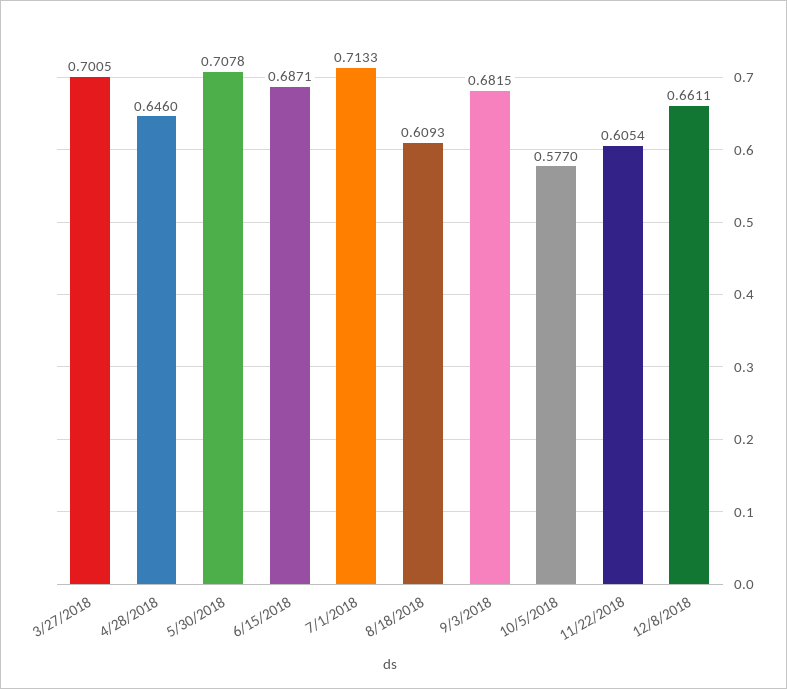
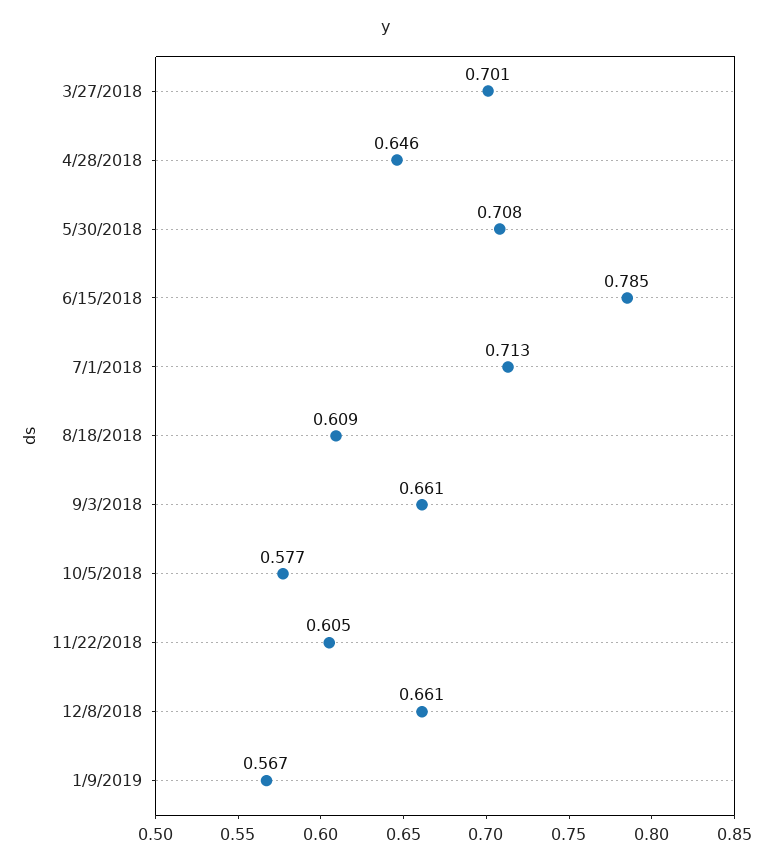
6/15/2018: 0.6871 -> 0.785
9/3/2018: 0.6815 -> 0.661
1/9/2019: none -> 0.567

